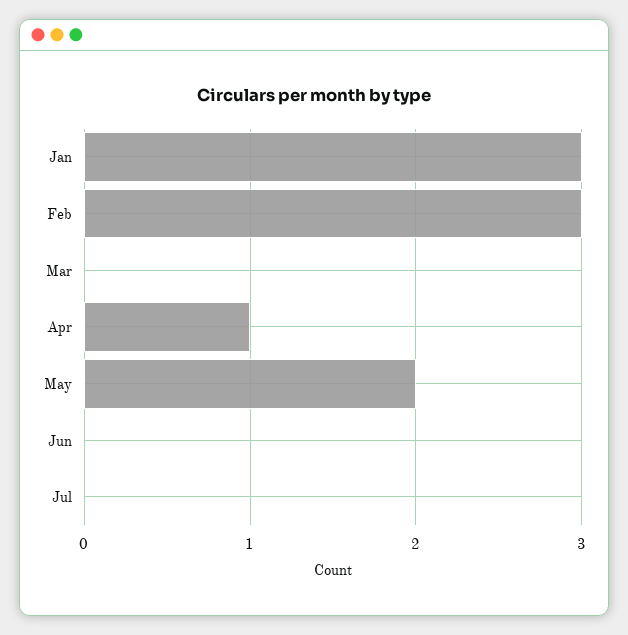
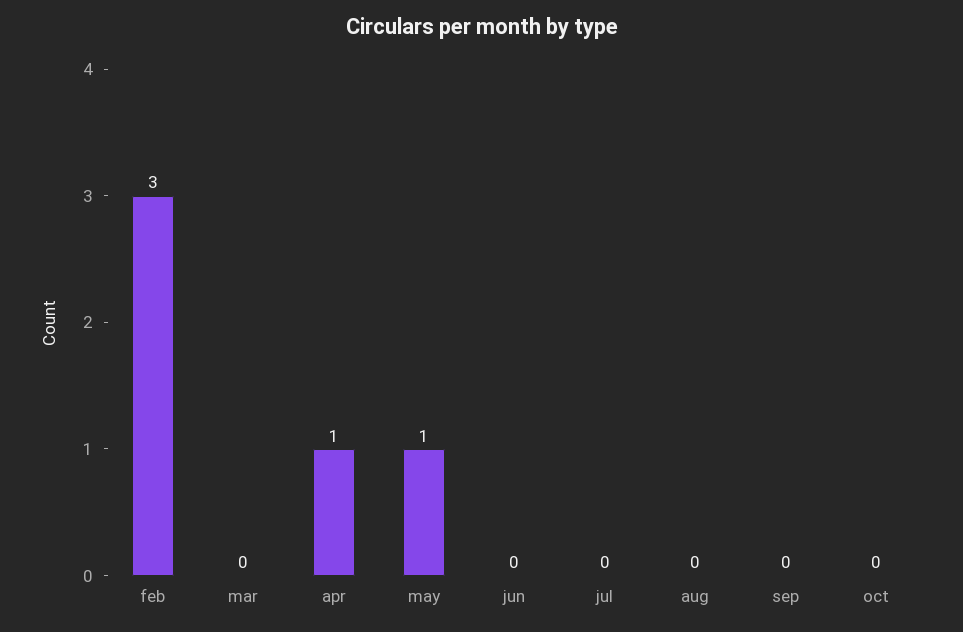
Jan: 3 -> none
May: 2 -> 1
aug: none -> 0
sep: none -> 0
oct: none -> 0

